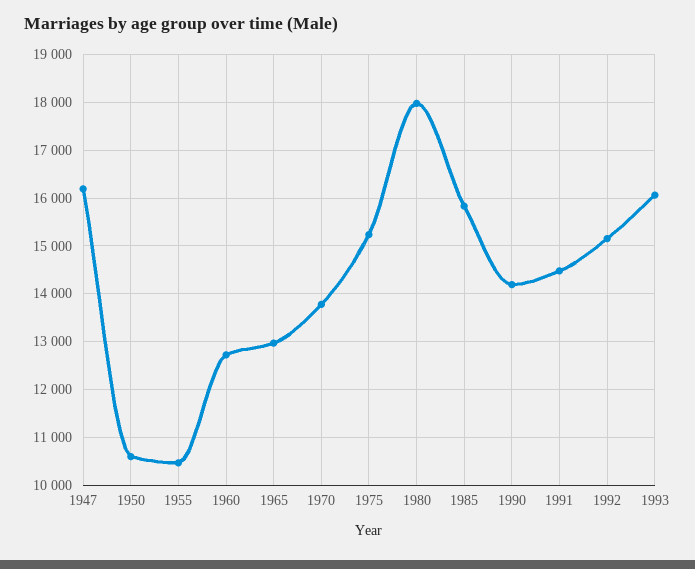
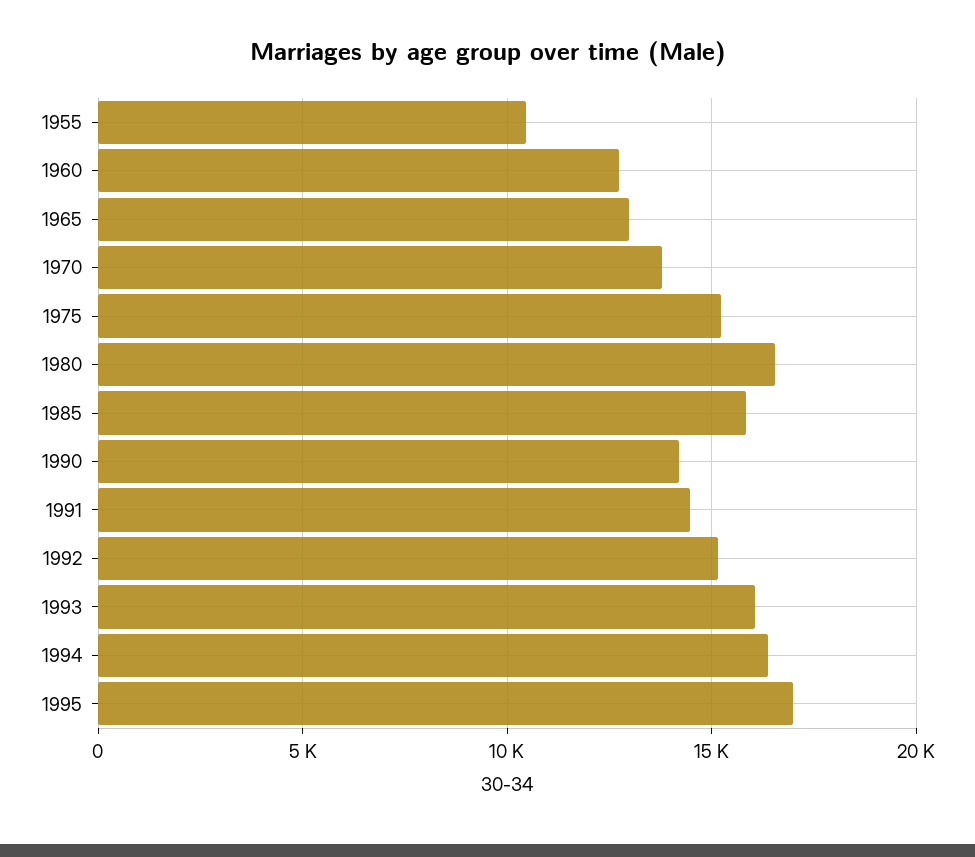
1947: 16200 -> none
1950: 10600 -> none
1980: 18000 -> 16500
1994: none -> 16500
1995: none -> 17000

